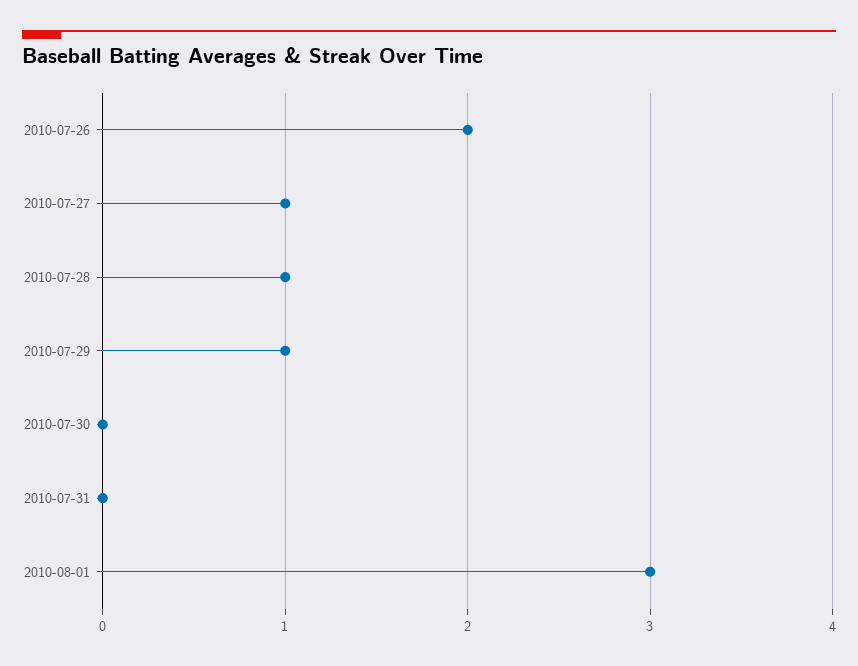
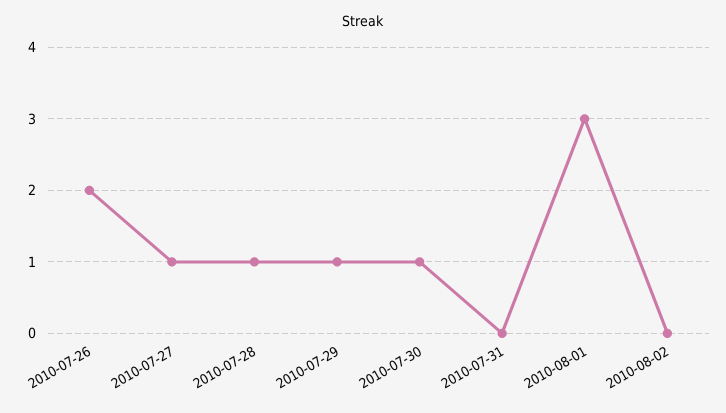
2010-07-30: 0 -> 1
2010-08-02: none -> 0

